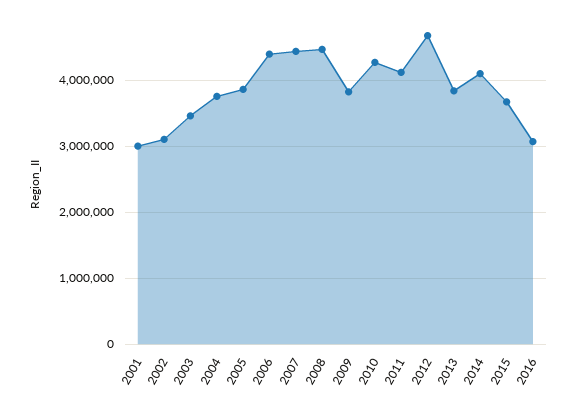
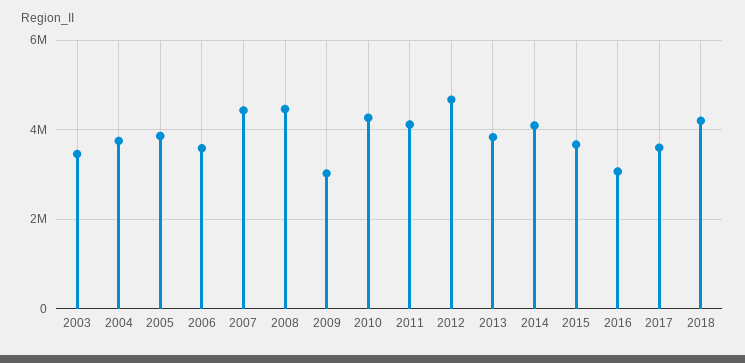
2001: 3000000 -> none
2002: 3100000 -> none
2006: 4400000 -> 3600000
2009: 3800000 -> 3000000
2017: none -> 3600000
2018: none -> 4200000

